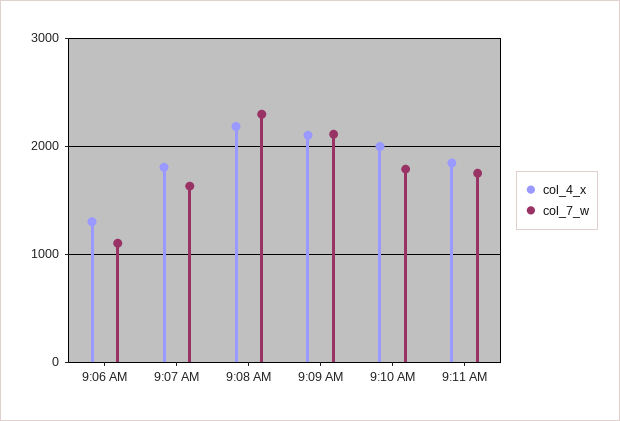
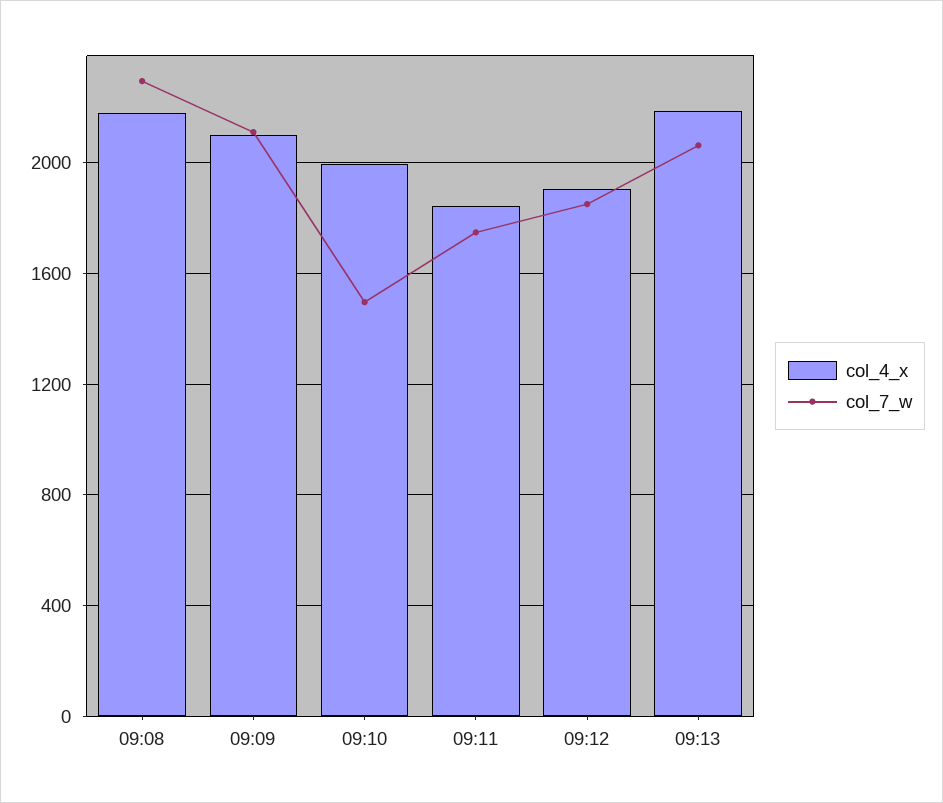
col_4_x, 9:06 AM: 1300 -> none
col_7_w, 9:06 AM: 1100 -> none
col_4_x, 9:07 AM: 1800 -> none
col_7_w, 9:07 AM: 1600 -> none
col_7_w, 9:10 AM: 1800 -> 1500
col_4_x, 09:12: none -> 1900
col_7_w, 09:12: none -> 1850
col_4_x, 09:13: none -> 2200
col_7_w, 09:13: none -> 2050

